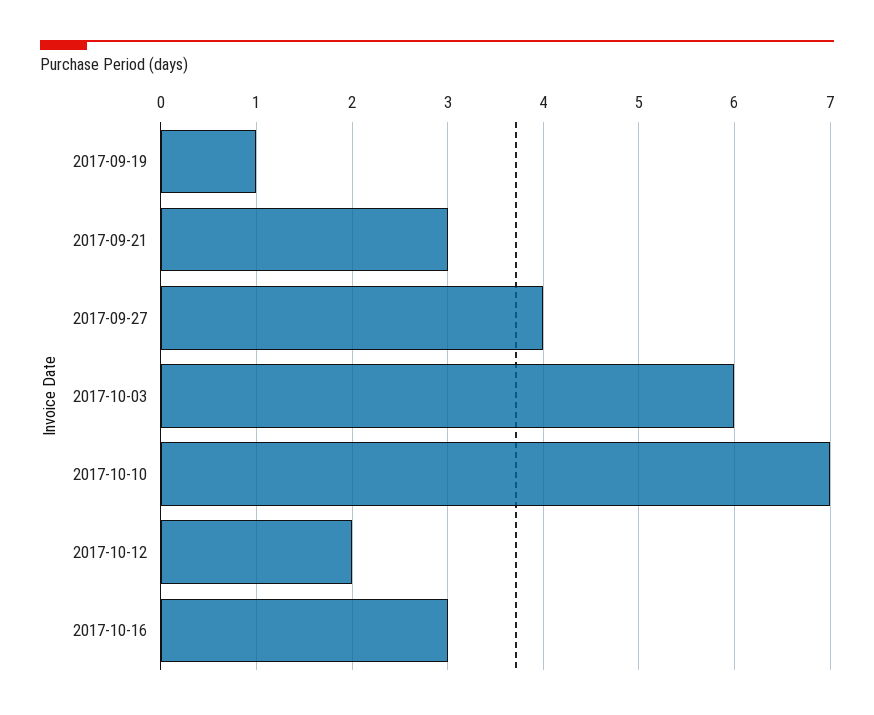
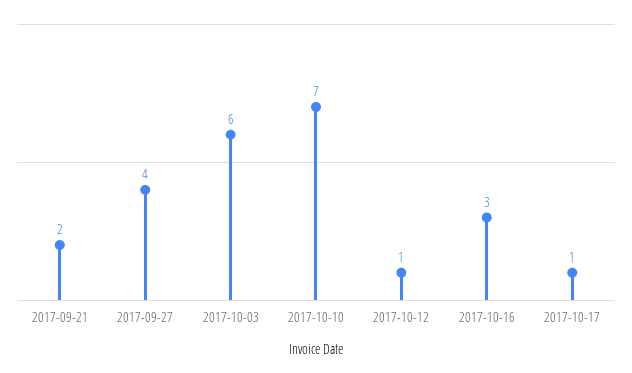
2017-09-19: 1 -> none
2017-09-21: 3 -> 2
2017-10-12: 2 -> 1
2017-10-17: none -> 1

